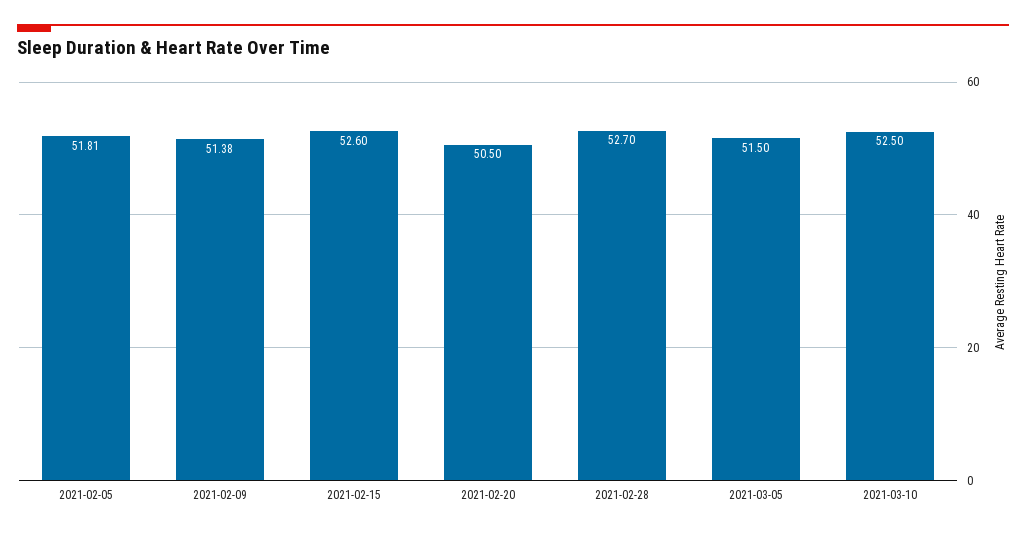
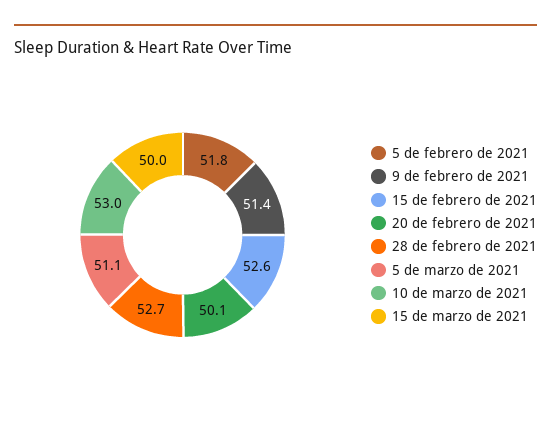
2021-02-20: 50.5 -> 50.1
2021-03-05: 51.5 -> 51.1
2021-03-10: 52.5 -> 53
15 de marzo de 2021: none -> 50

